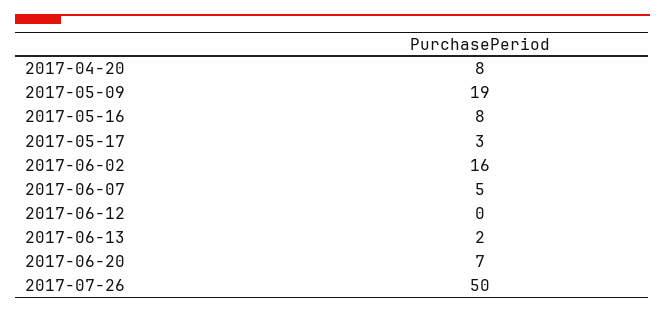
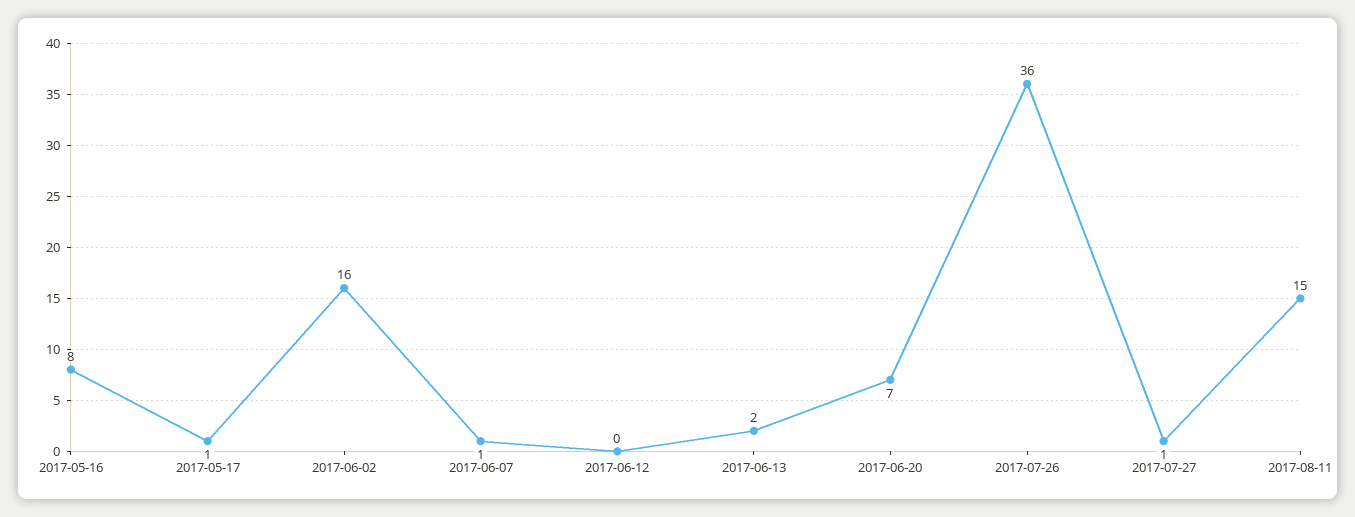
2017-04-20: 8 -> none
2017-05-09: 19 -> none
2017-05-17: 3 -> 1
2017-06-07: 5 -> 1
2017-07-26: 50 -> 36
2017-07-27: none -> 1
2017-08-11: none -> 15

